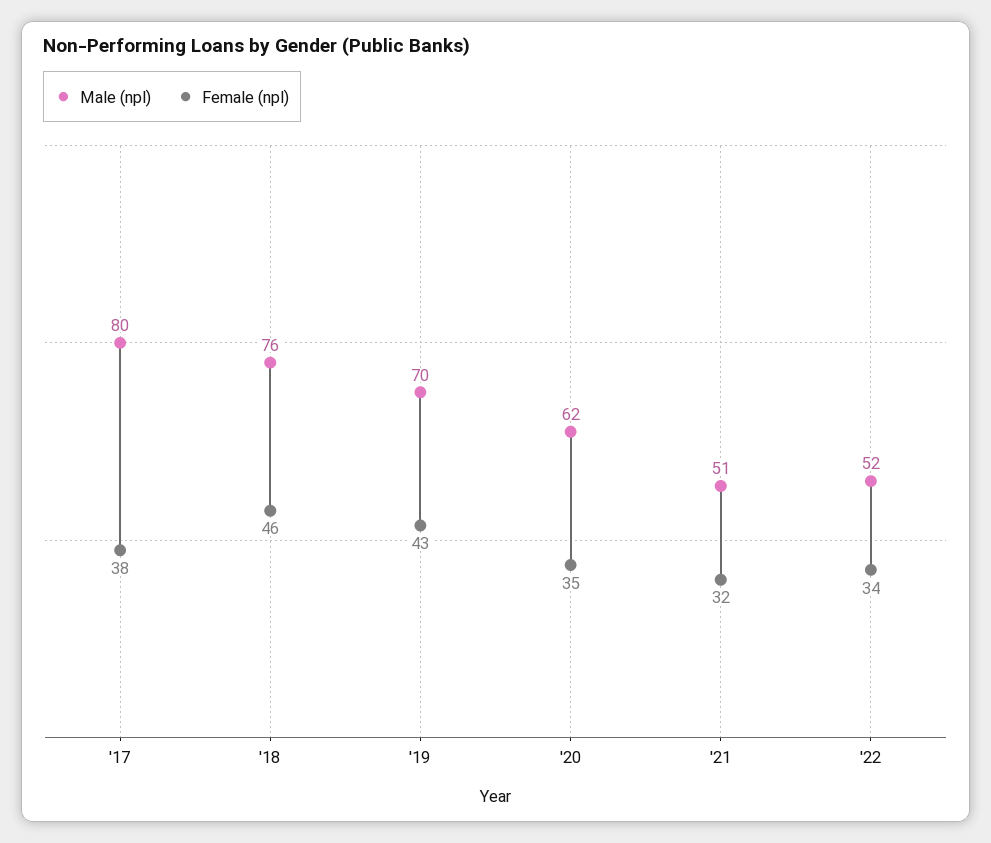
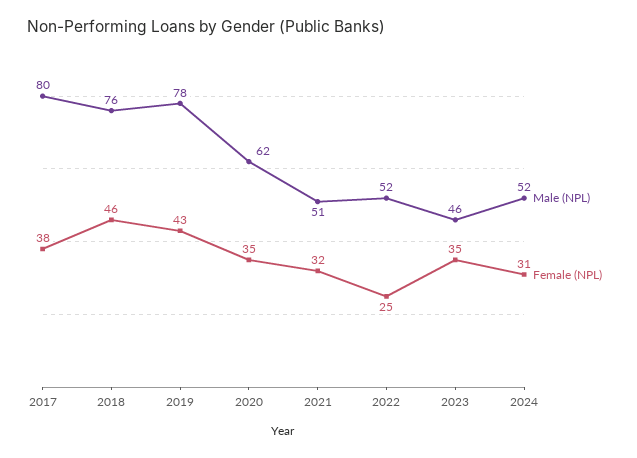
Male (npl), '19: 70 -> 78
Female (npl), '22: 34 -> 25
Male (npl), 2023: none -> 46
Female (npl), 2023: none -> 35
Male (npl), 2024: none -> 52
Female (npl), 2024: none -> 31

